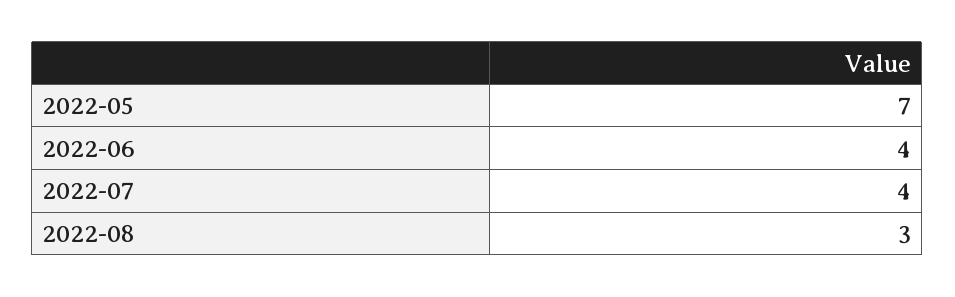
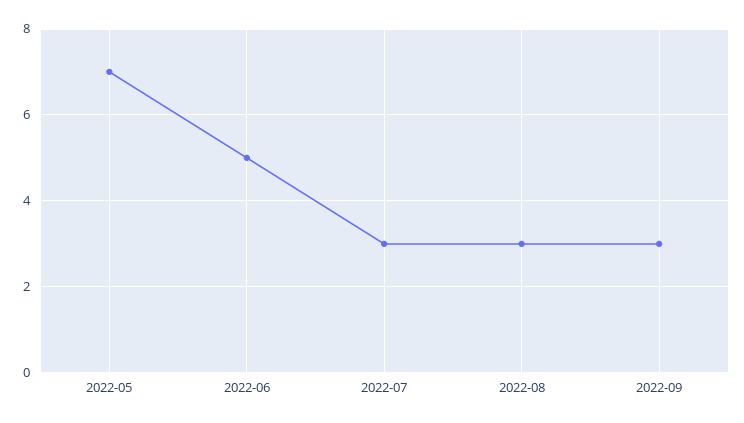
2022-06: 4 -> 5
2022-07: 4 -> 3
2022-09: none -> 3

